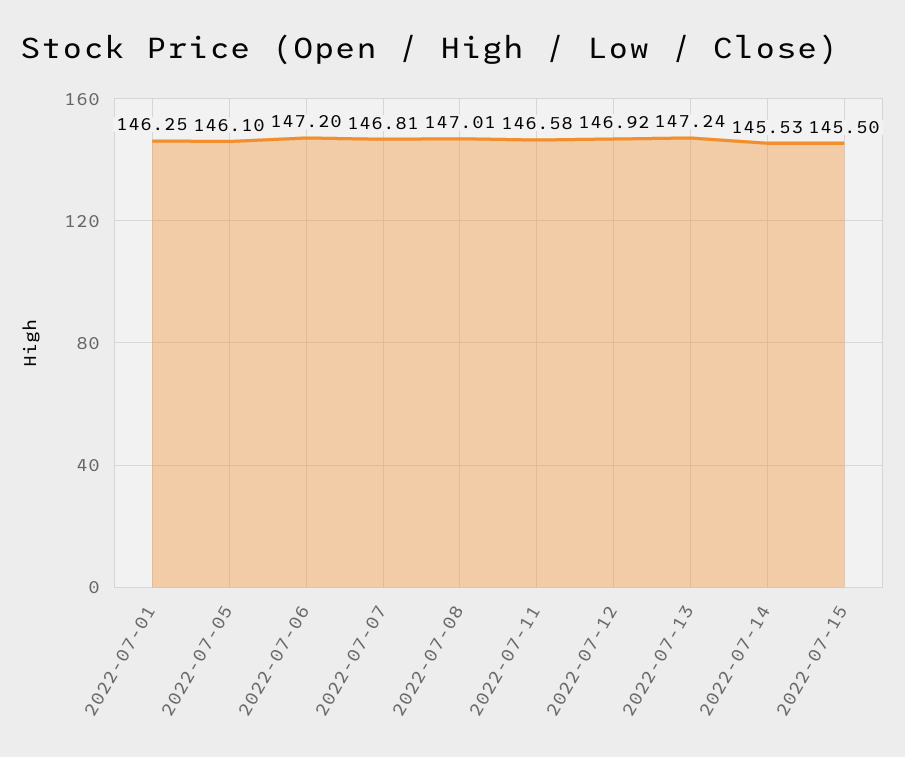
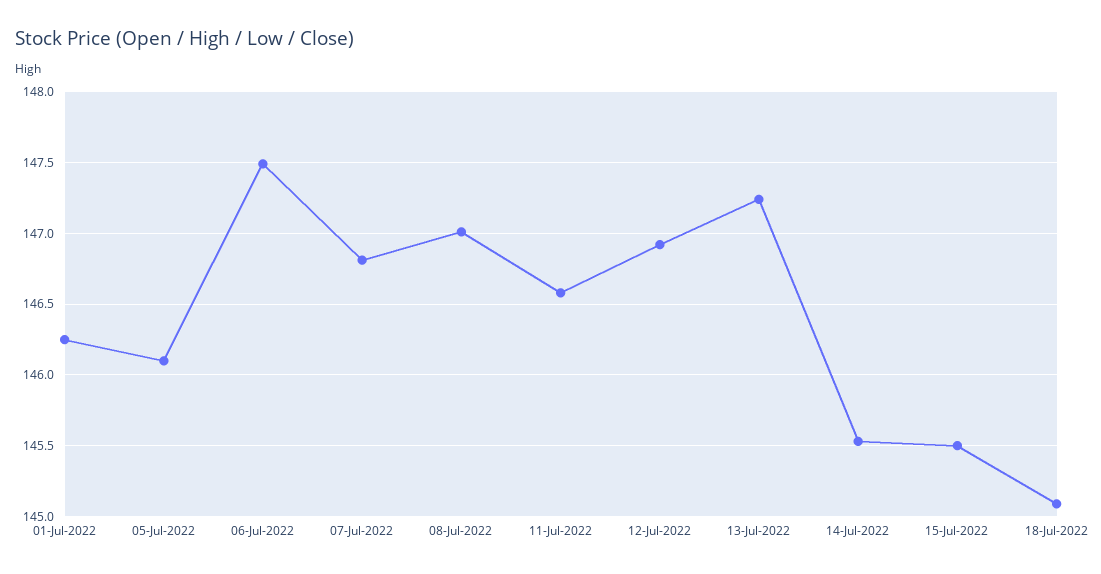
2022-07-06: 147.2 -> 147.5
18-Jul-2022: none -> 145.1

